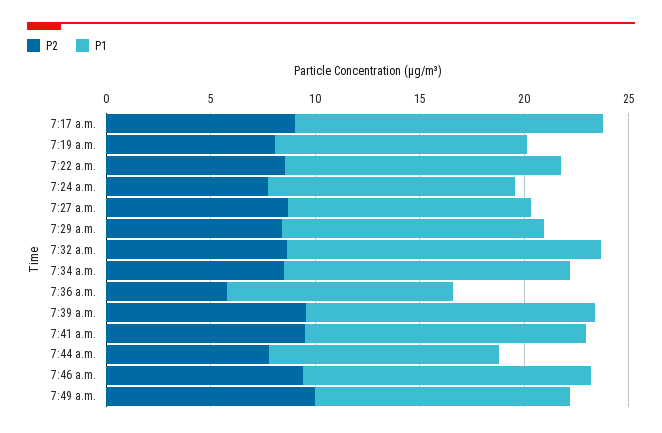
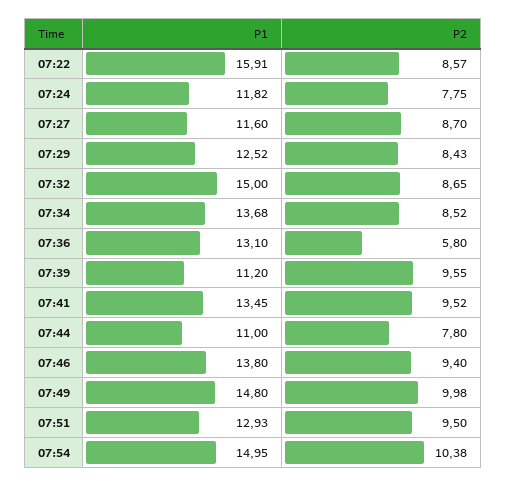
P2, 7:17 a.m.: 9 -> none
P1, 7:17 a.m.: 15 -> none
P2, 7:19 a.m.: 8 -> none
P1, 7:19 a.m.: 12 -> none
P1, 7:22 a.m.: 13 -> 15.91
P1, 7:36 a.m.: 11 -> 13.1
P1, 7:39 a.m.: 14 -> 11.2
P1, 7:49 a.m.: 12 -> 14.8
P1, 07:51: none -> 12.93
P2, 07:51: none -> 9.5
P1, 07:54: none -> 14.95
P2, 07:54: none -> 10.38

